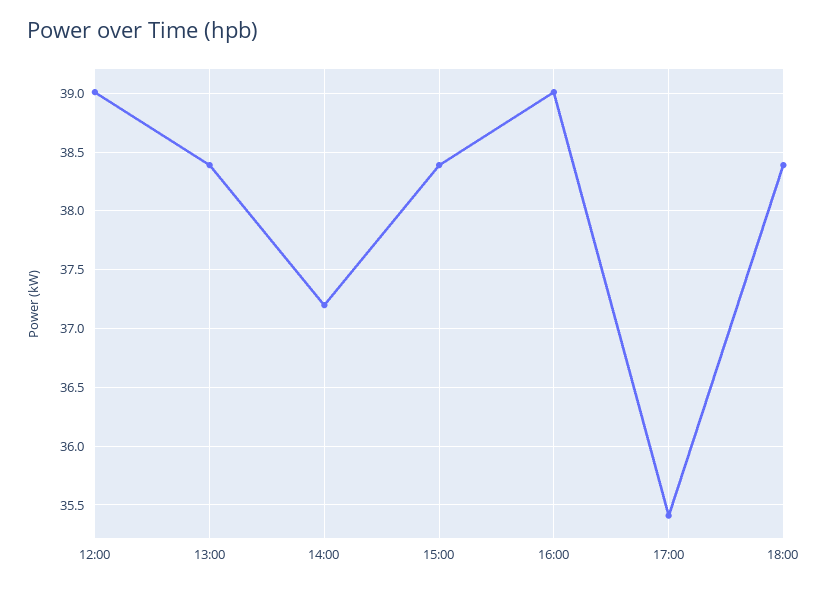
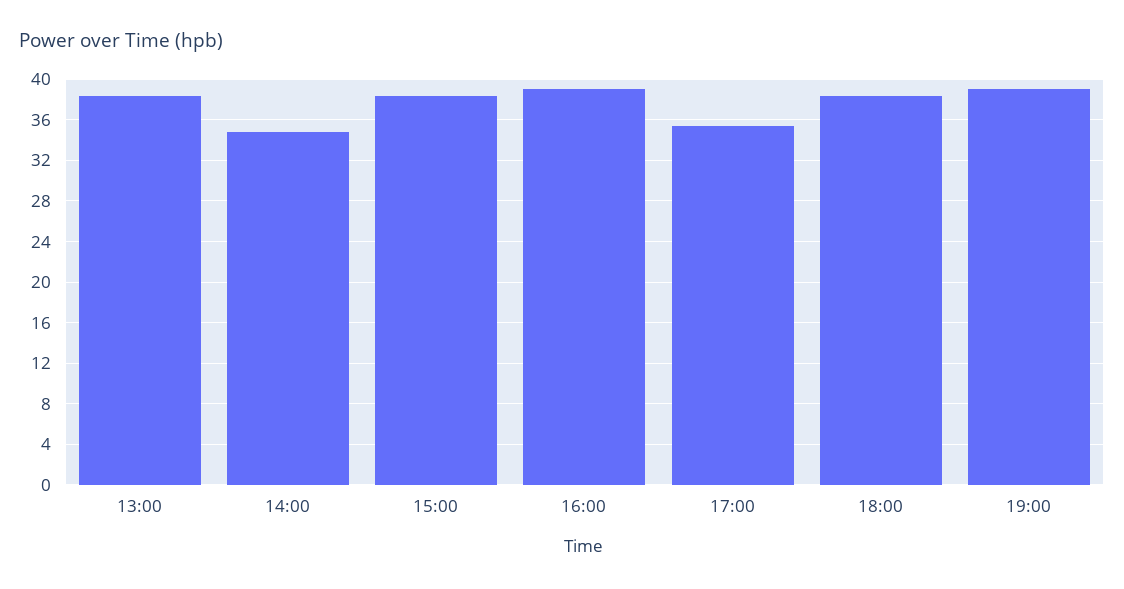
12:00: 39 -> none
14:00: 37.2 -> 35
19:00: none -> 39

